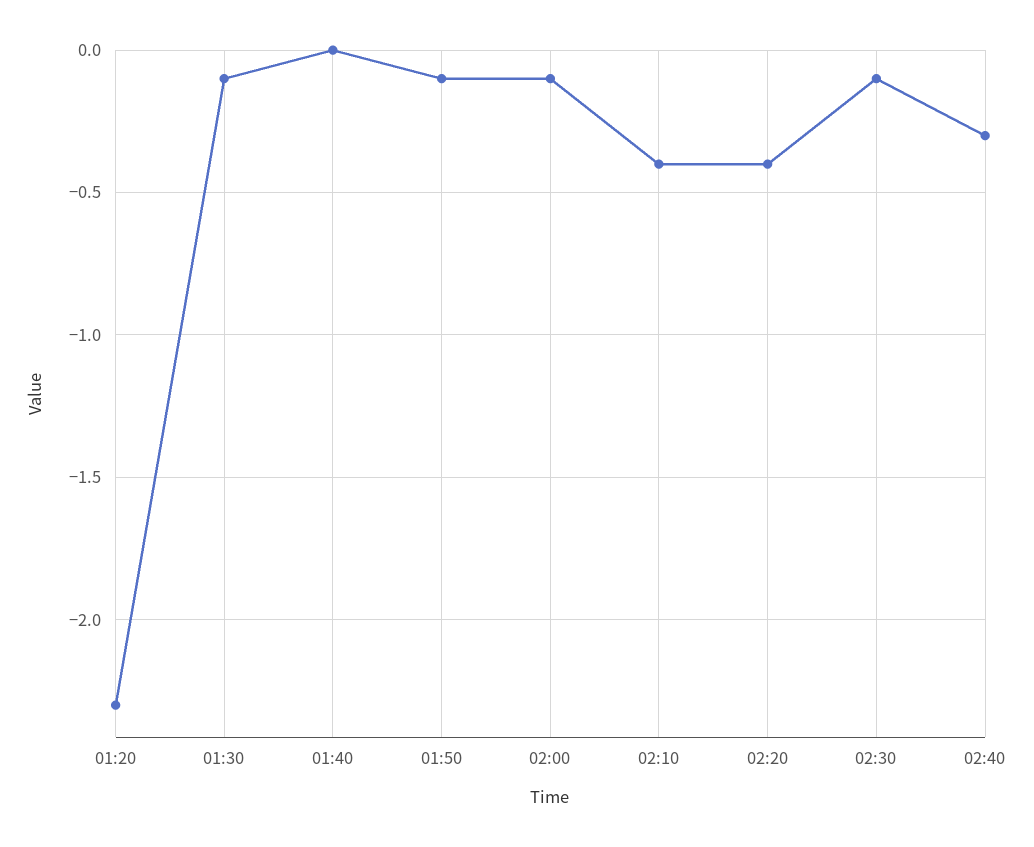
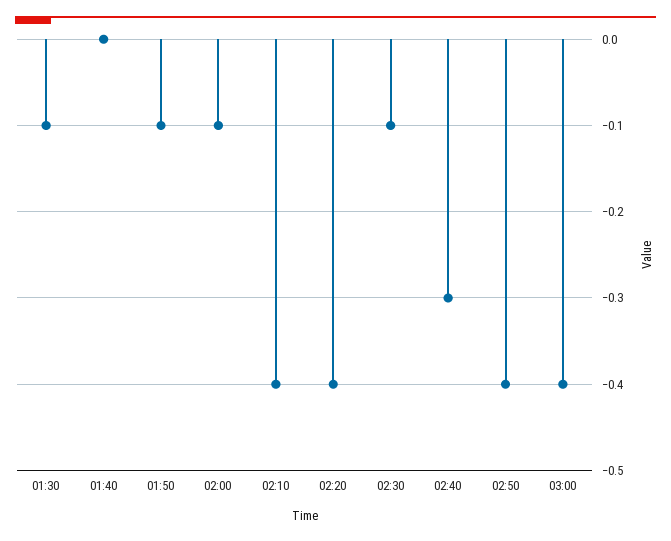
01:20: -2.3 -> none
02:50: none -> -0.4
03:00: none -> -0.4

